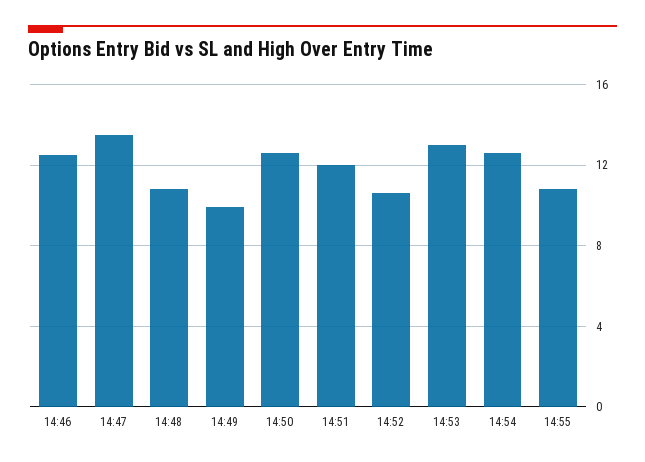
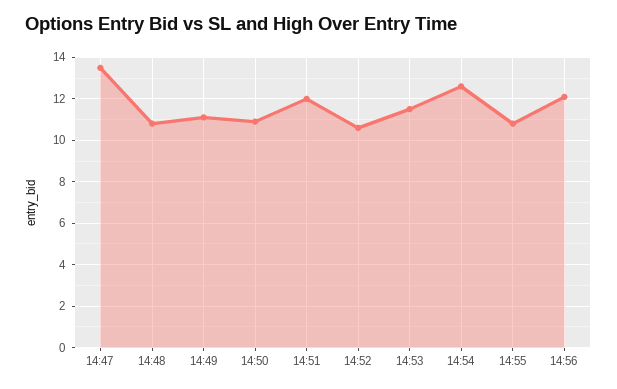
14:46: 12.5 -> none
14:49: 10 -> 11
14:50: 12.5 -> 11
14:53: 13 -> 11.5
14:56: none -> 12

